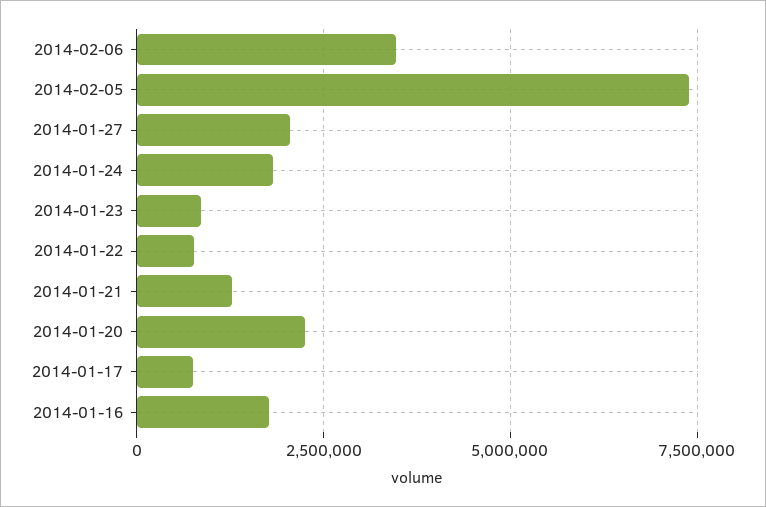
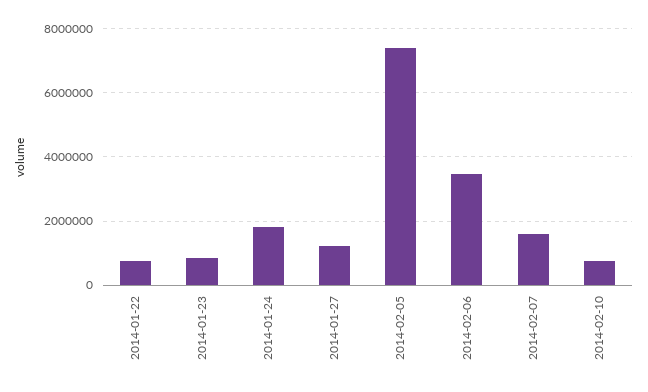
2014-01-27: 2000000 -> 1200000
2014-01-21: 1250000 -> none
2014-01-20: 2250000 -> none
2014-01-17: 750000 -> none
2014-01-16: 1750000 -> none
2014-02-07: none -> 1600000
2014-02-10: none -> 800000

